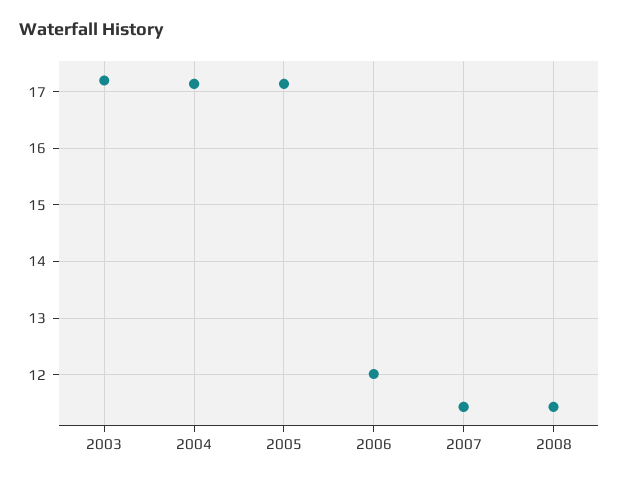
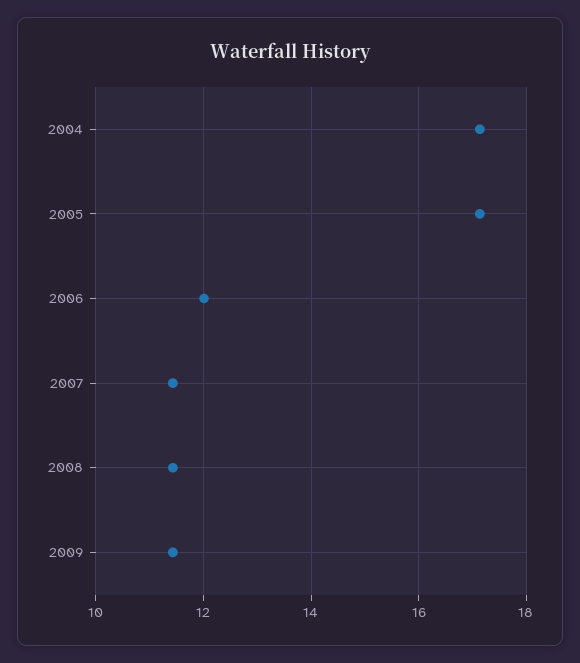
2003: 17.2 -> none
2009: none -> 11.4

